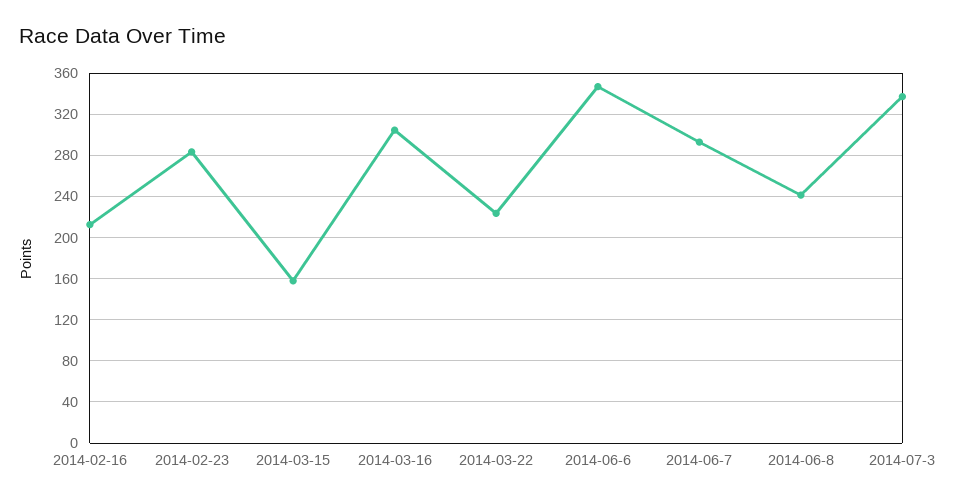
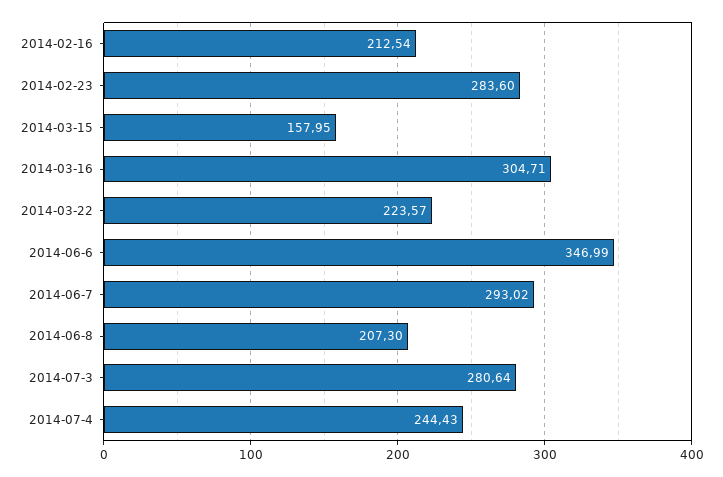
2014-06-8: 240 -> 207.3
2014-07-3: 340 -> 280.64
2014-07-4: none -> 244.43

